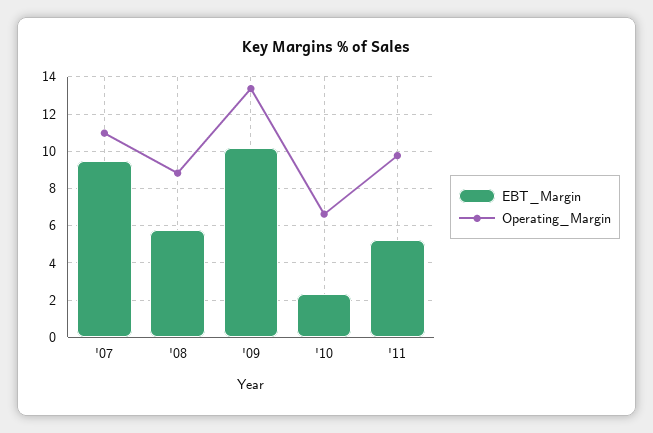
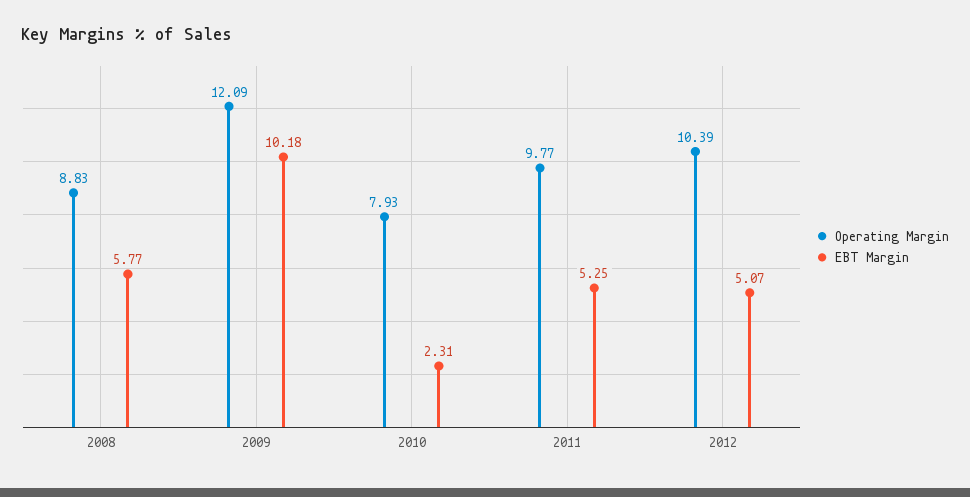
EBT_Margin, '07: 9.5 -> none
Operating_Margin, '07: 11 -> none
Operating_Margin, '09: 13.5 -> 12.09
Operating_Margin, '10: 6.5 -> 7.93
Operating_Margin, 2012: none -> 10.39
EBT_Margin, 2012: none -> 5.07

